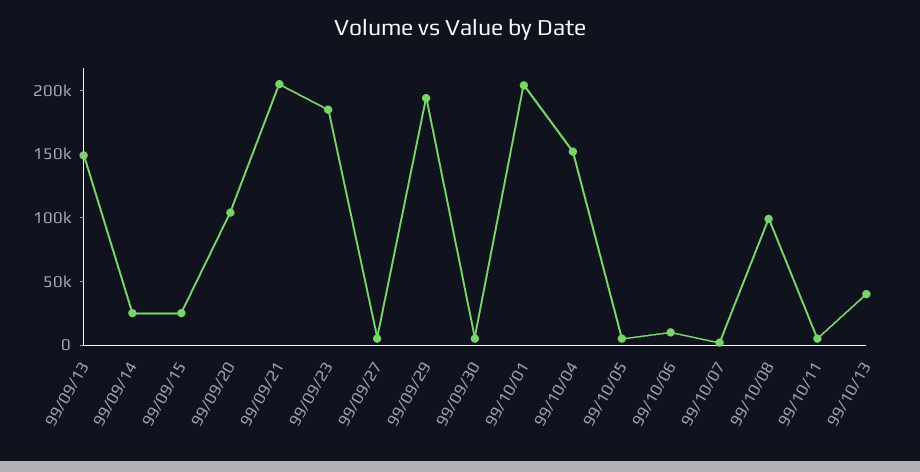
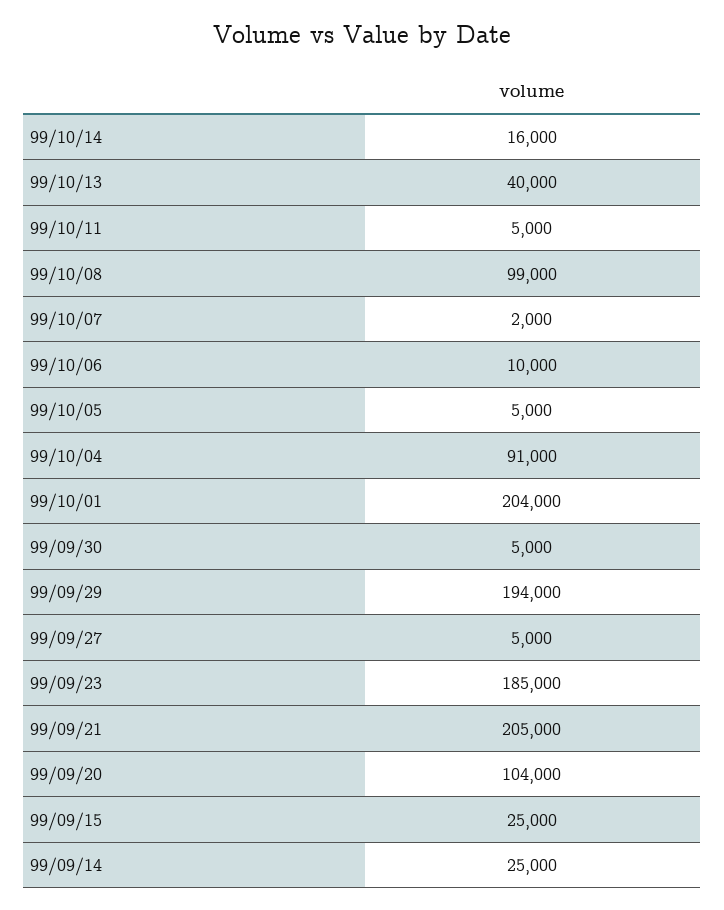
99/09/13: 150000 -> none
99/10/04: 150000 -> 91000
99/10/14: none -> 16000

